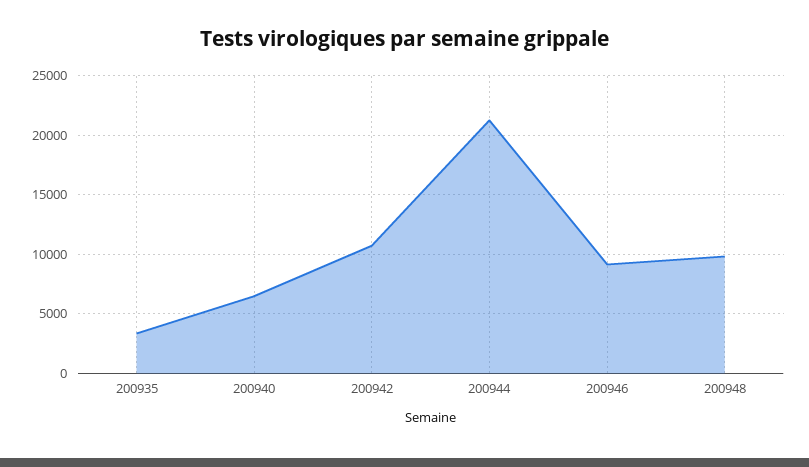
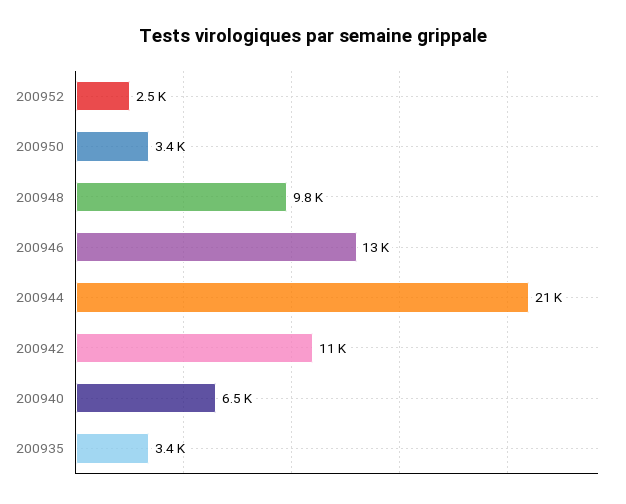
200946: 9000 -> 13000
200952: none -> 2500
200950: none -> 3400

